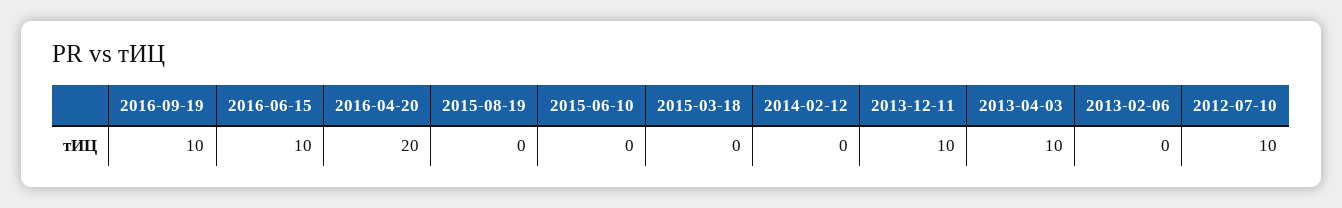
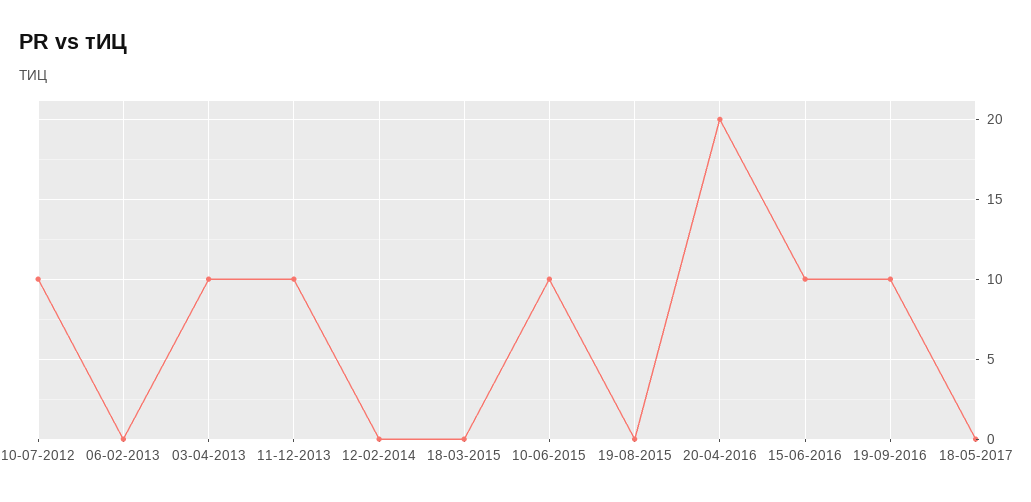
2015-06-10: 0 -> 10
18-05-2017: none -> 0

